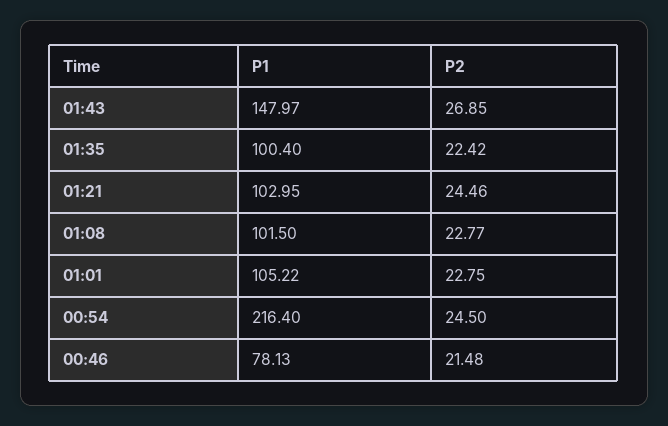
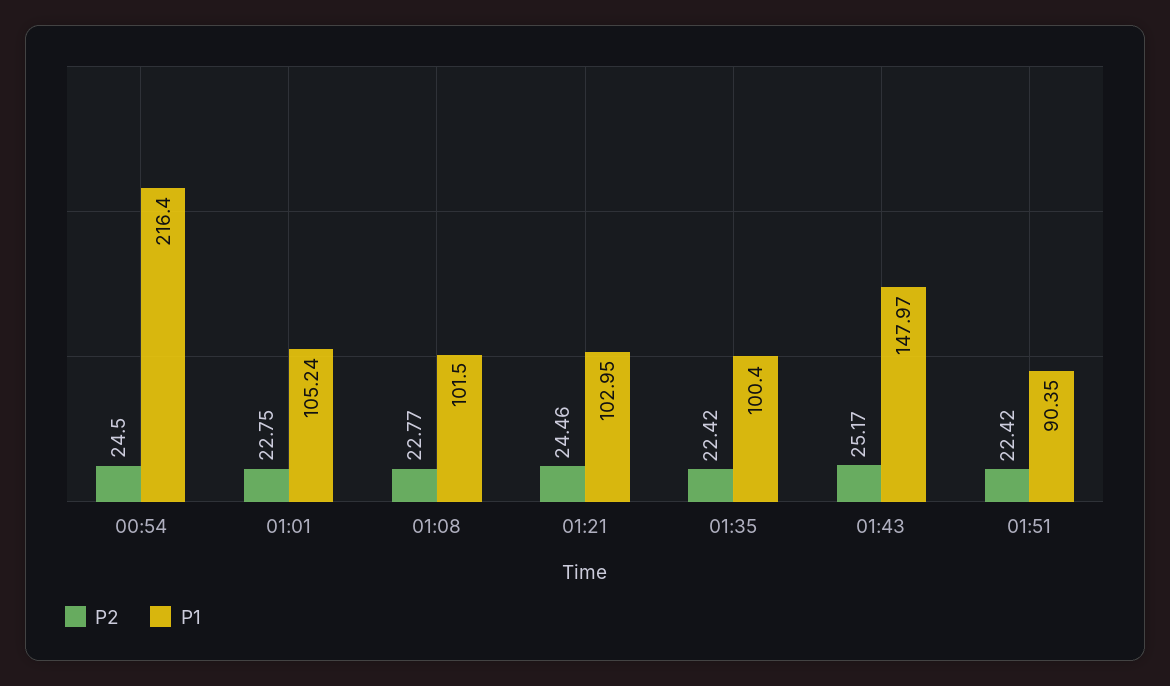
P2, 01:43: 26.85 -> 25.17
P1, 01:01: 105.22 -> 105.24
P1, 00:46: 78.13 -> none
P2, 00:46: 21.48 -> none
P2, 01:51: none -> 22.42
P1, 01:51: none -> 90.35

